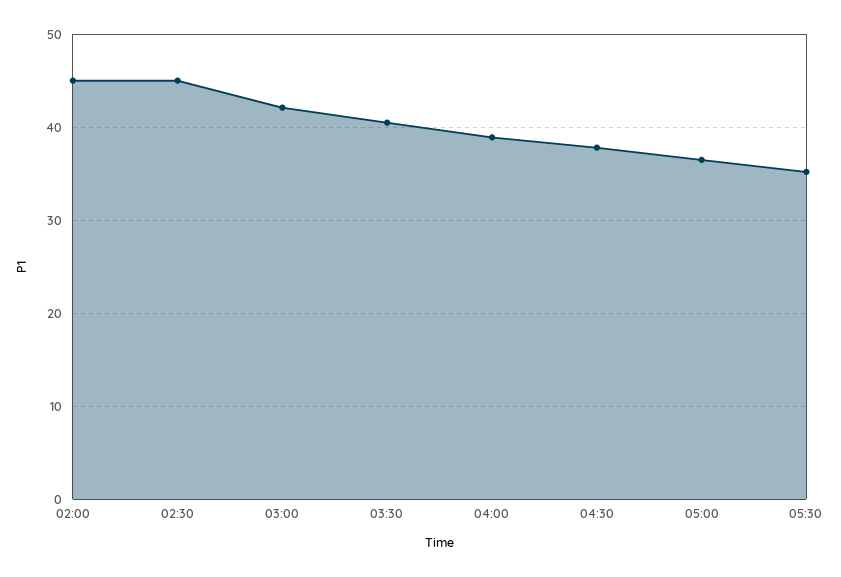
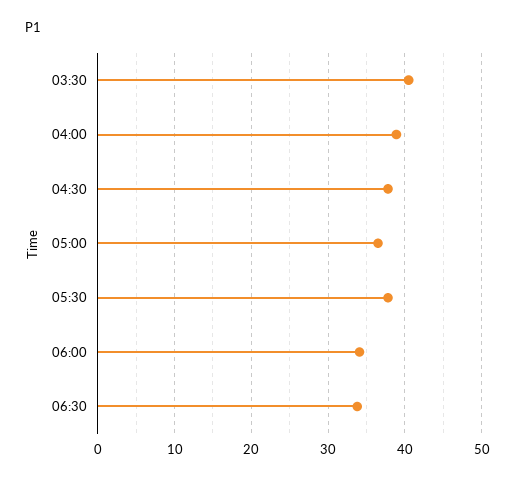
02:00: 45 -> none
02:30: 45 -> none
03:00: 42 -> none
05:30: 35 -> 38
06:00: none -> 34
06:30: none -> 34

